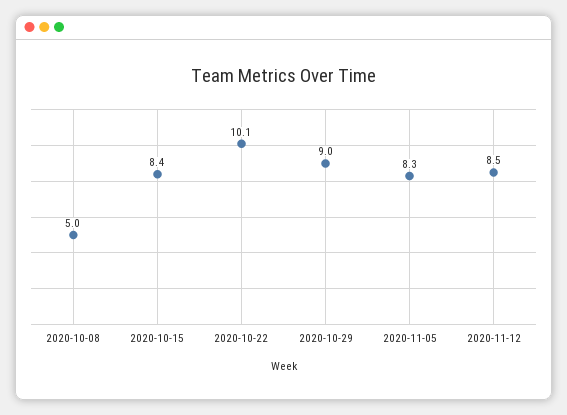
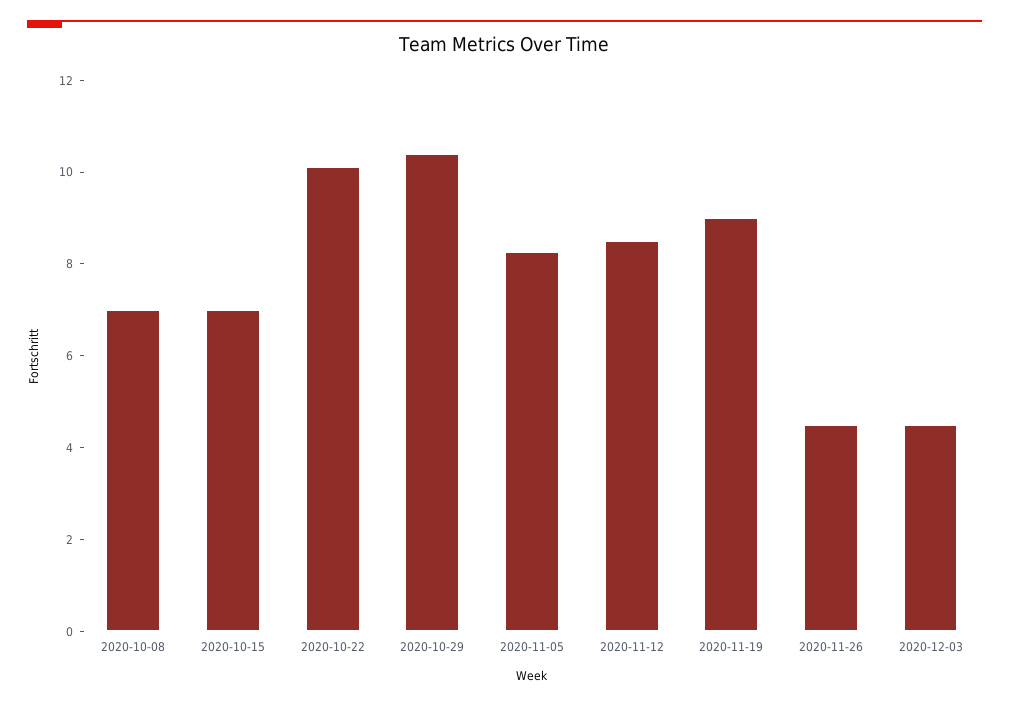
2020-10-08: 5 -> 7
2020-10-15: 8.4 -> 7
2020-10-29: 9 -> 10.5
2020-11-19: none -> 9
2020-11-26: none -> 4.5
2020-12-03: none -> 4.5

